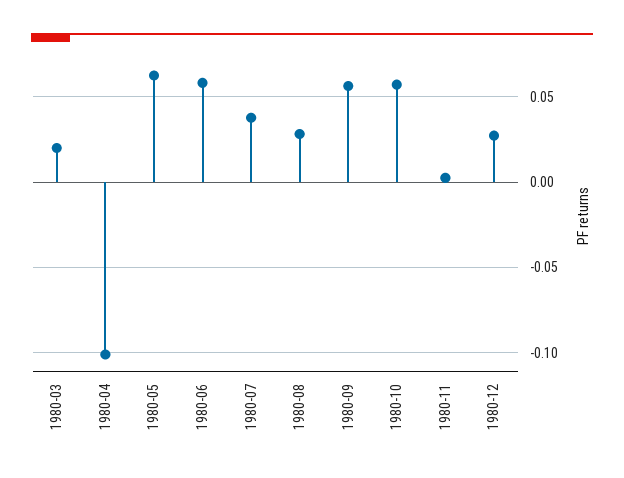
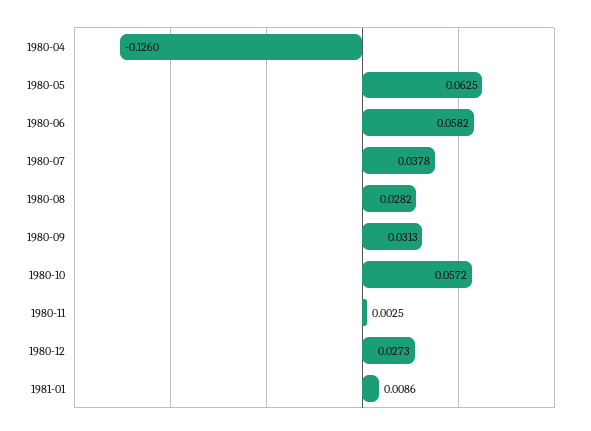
1980-03: 0.02 -> none
1980-04: -0.1 -> -0.126
1980-09: 0.055 -> 0.0313
1981-01: none -> 0.0086

